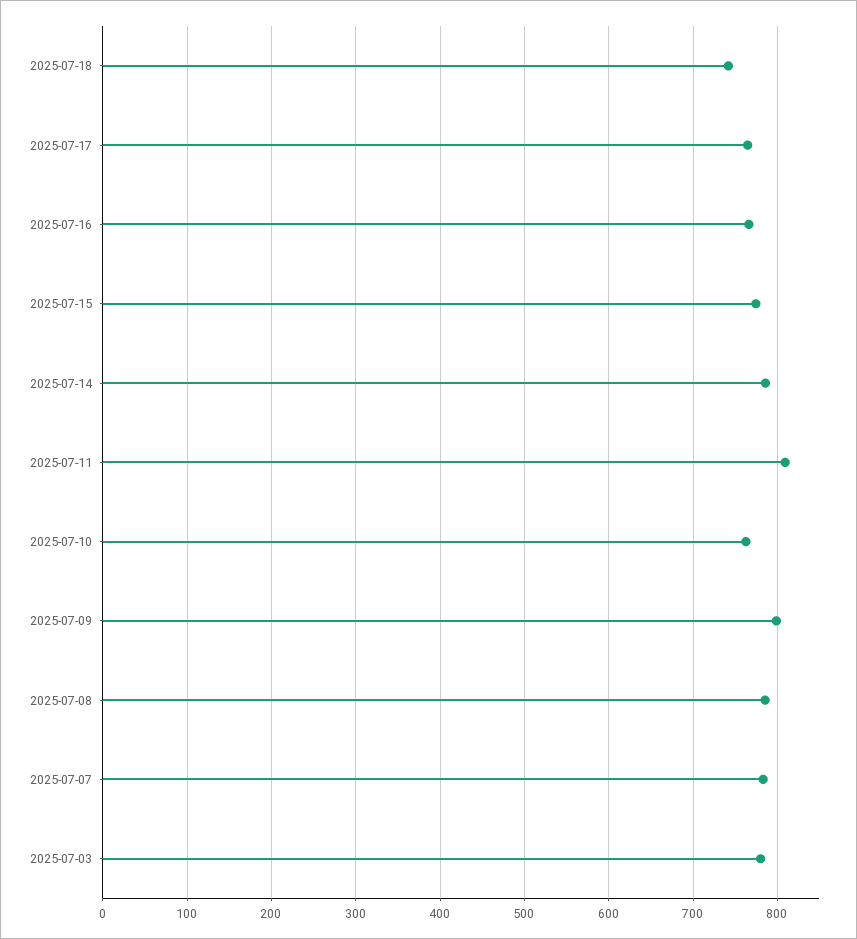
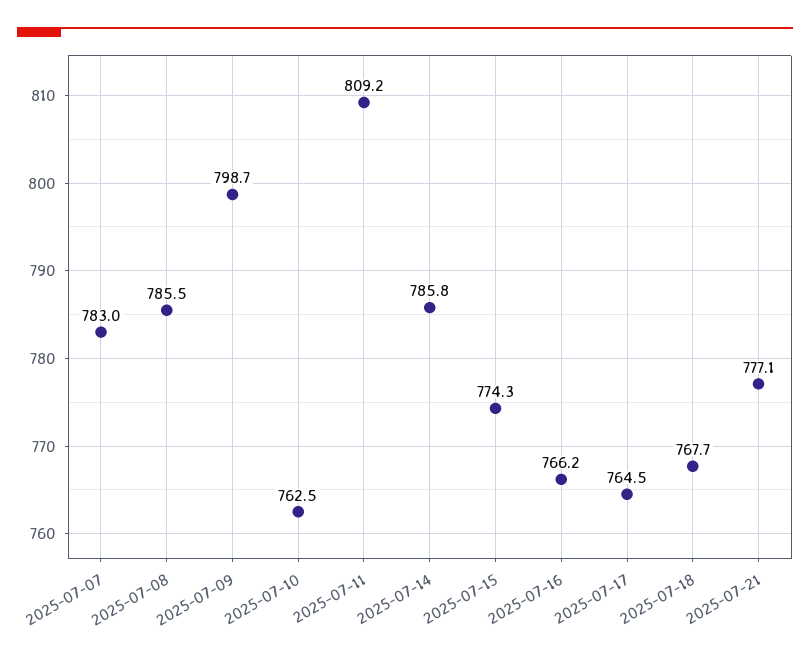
2025-07-18: 740 -> 767.7
2025-07-03: 780 -> none
2025-07-21: none -> 777.1

